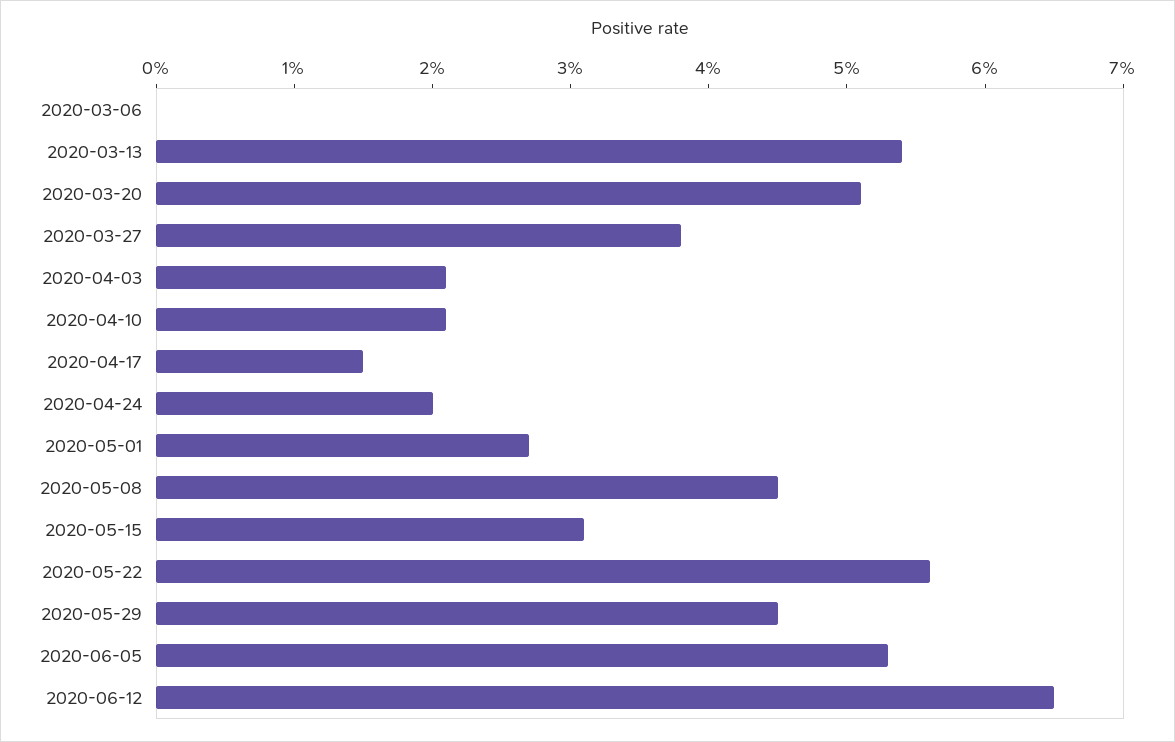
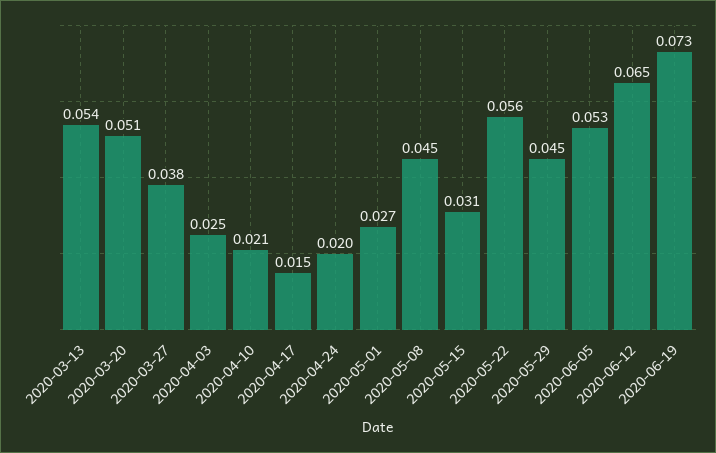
2020-03-06: 0 -> none
2020-04-03: 0.021 -> 0.025
2020-06-19: none -> 0.073

